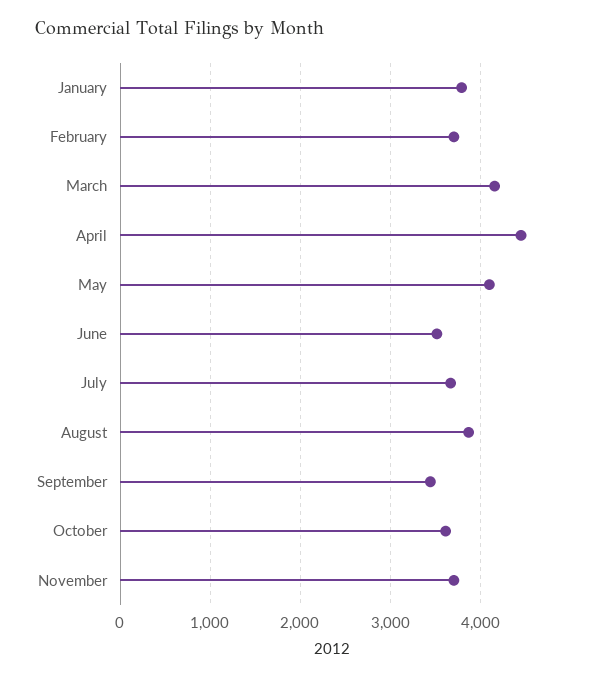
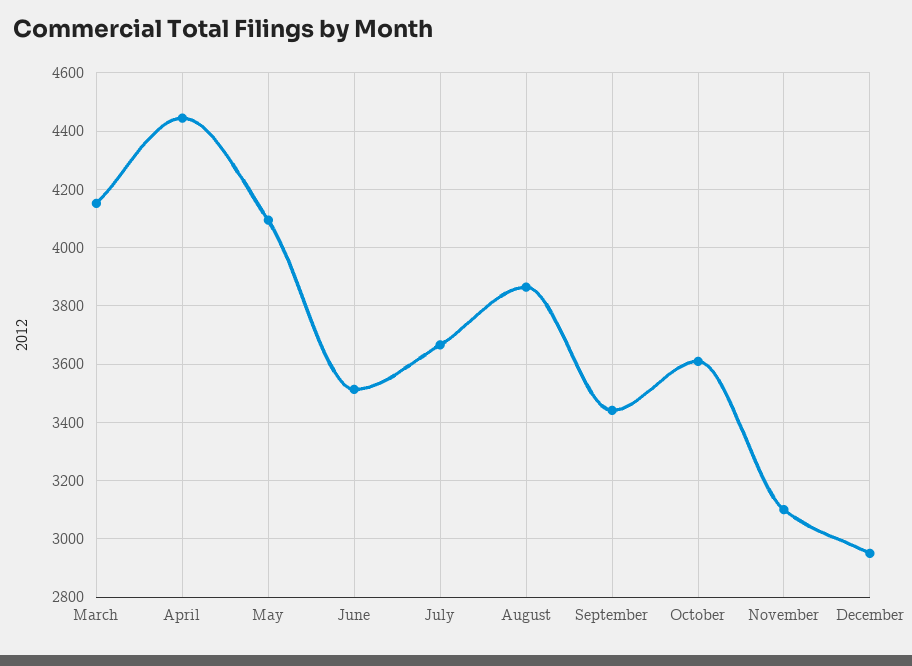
January: 3800 -> none
February: 3700 -> none
November: 3700 -> 3100
December: none -> 2950

